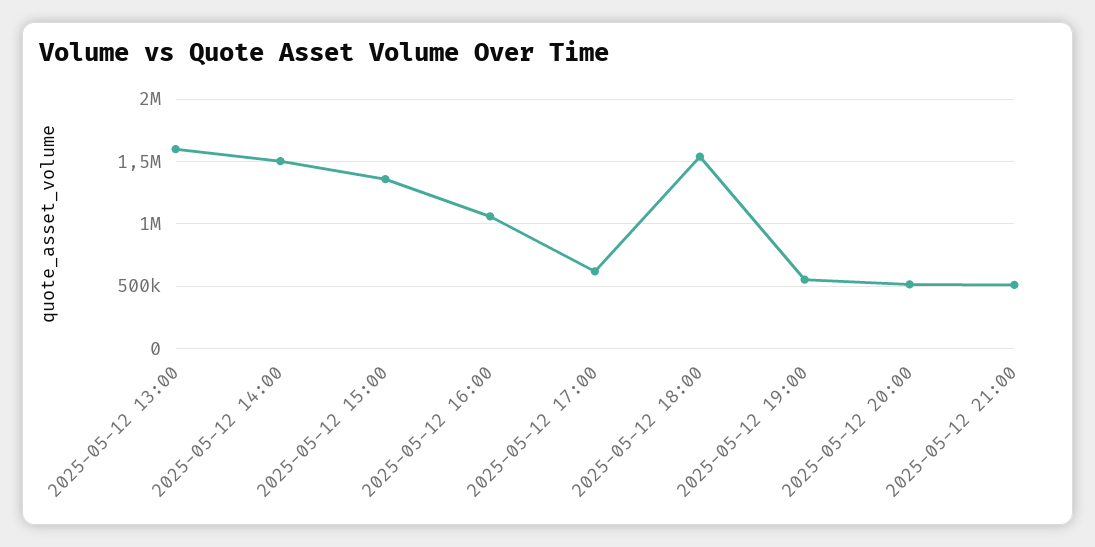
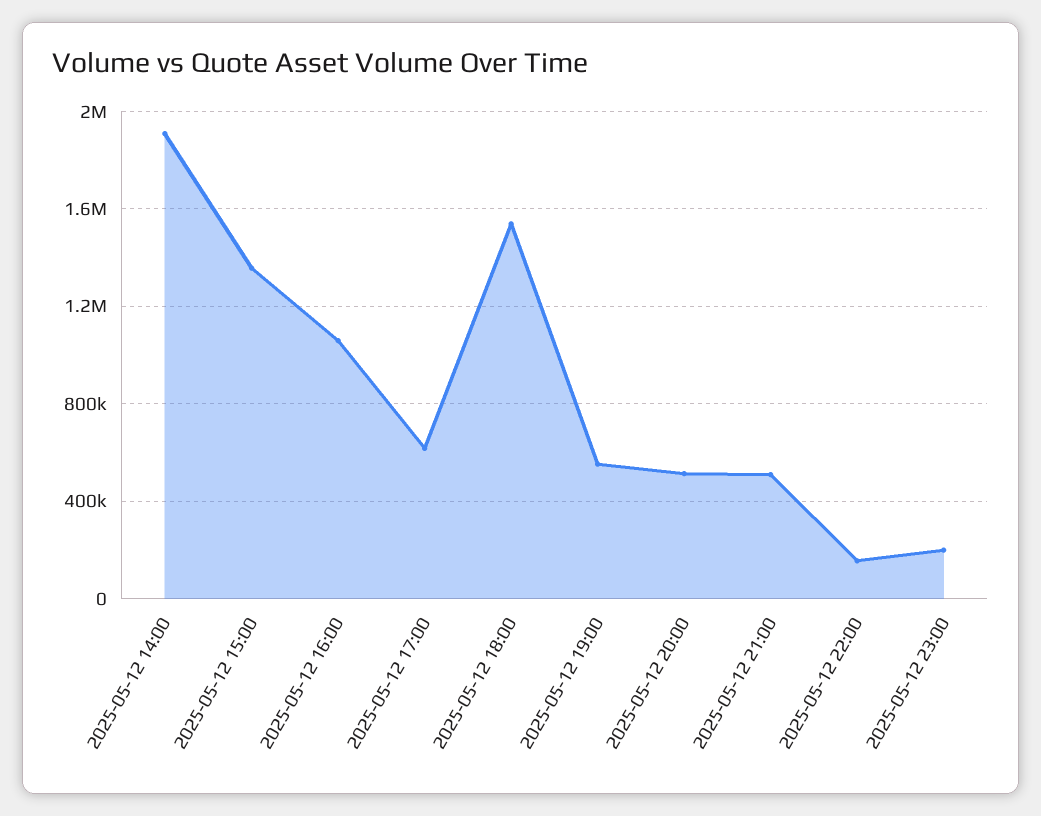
2025-05-12 13:00: 1600000 -> none
2025-05-12 14:00: 1500000 -> 1900000
2025-05-12 22:00: none -> 150000
2025-05-12 23:00: none -> 200000

